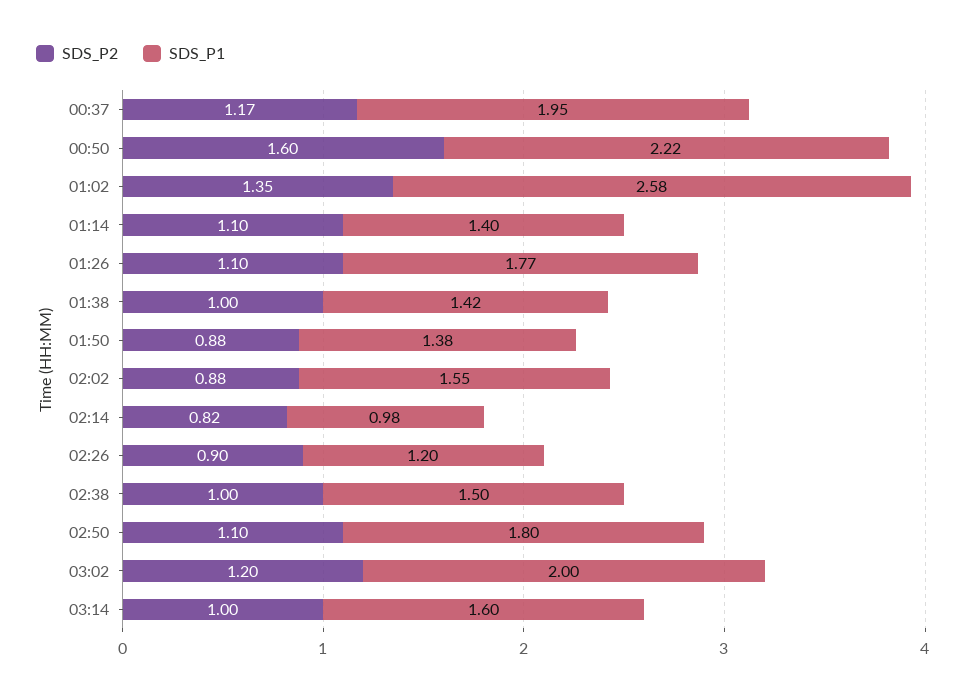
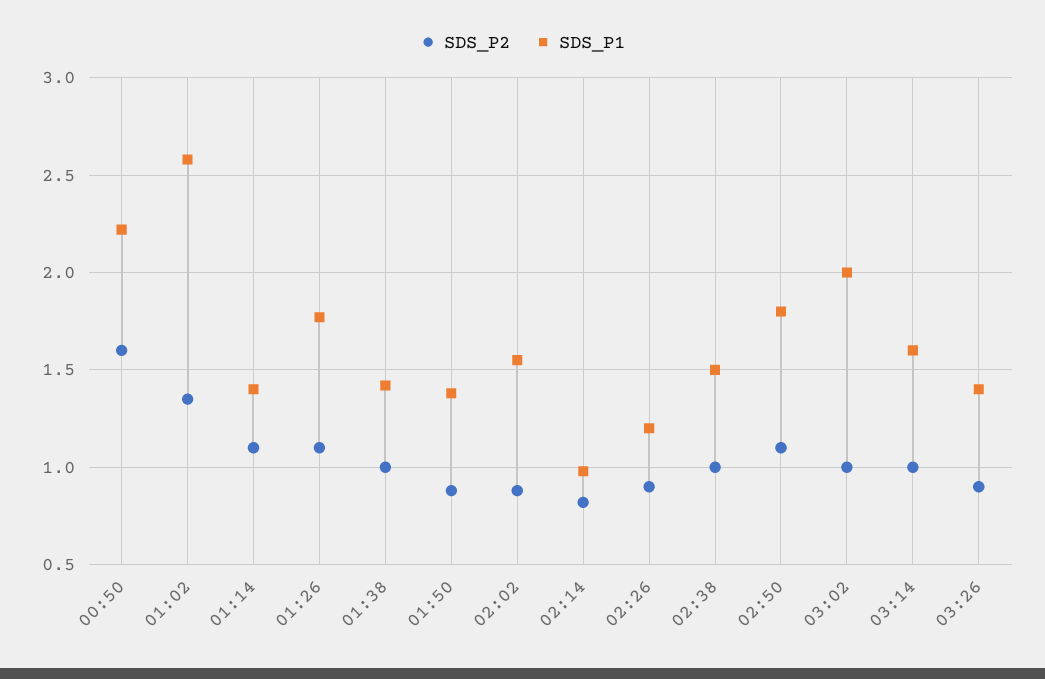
SDS_P2, 00:37: 1.17 -> none
SDS_P1, 00:37: 1.95 -> none
SDS_P2, 03:02: 1.2 -> 1
SDS_P2, 03:26: none -> 0.9
SDS_P1, 03:26: none -> 1.4

